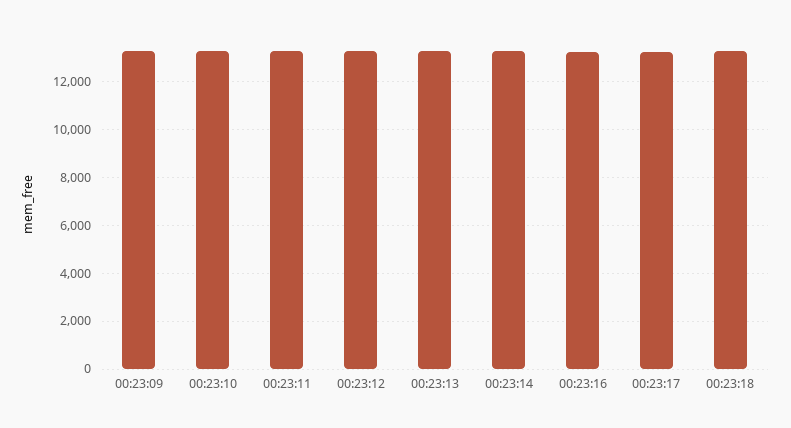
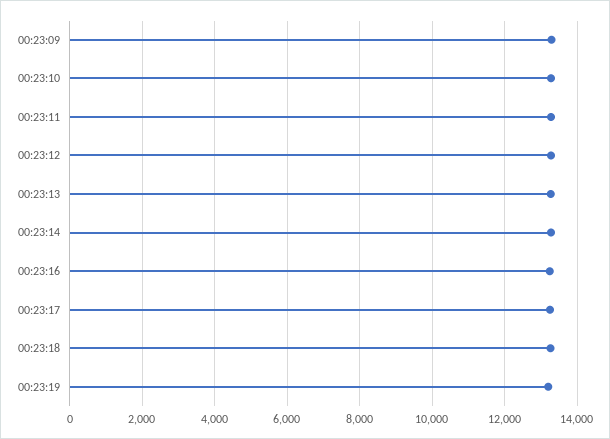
00:23:19: none -> 13200

